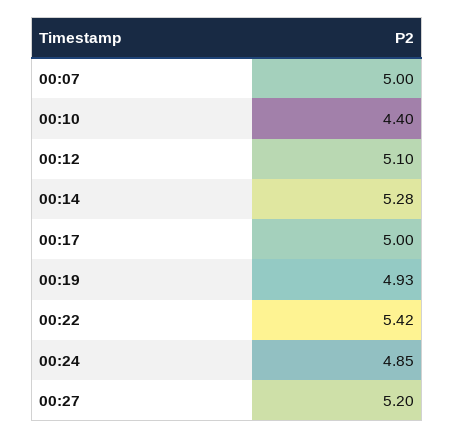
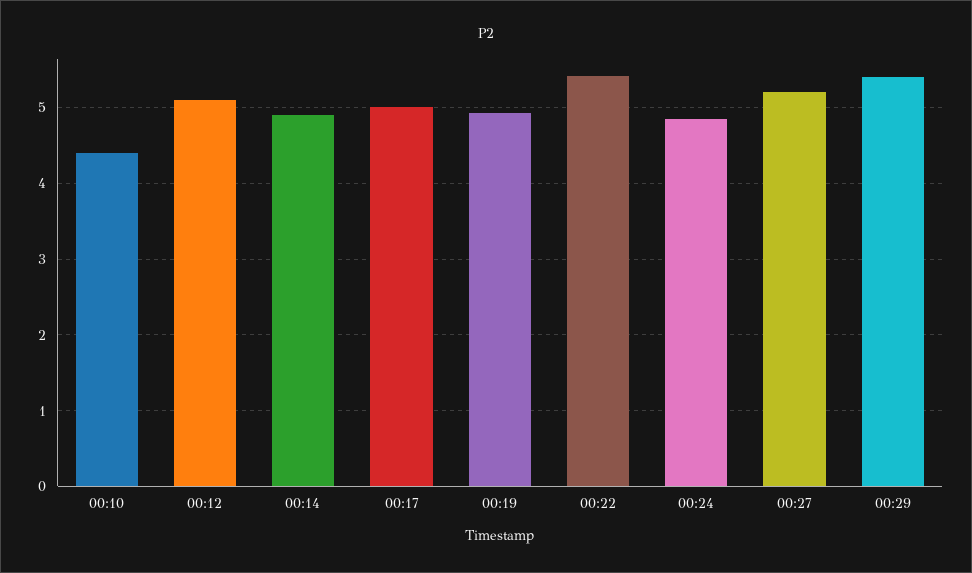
00:07: 5 -> none
00:14: 5.28 -> 4.9
00:29: none -> 5.4

